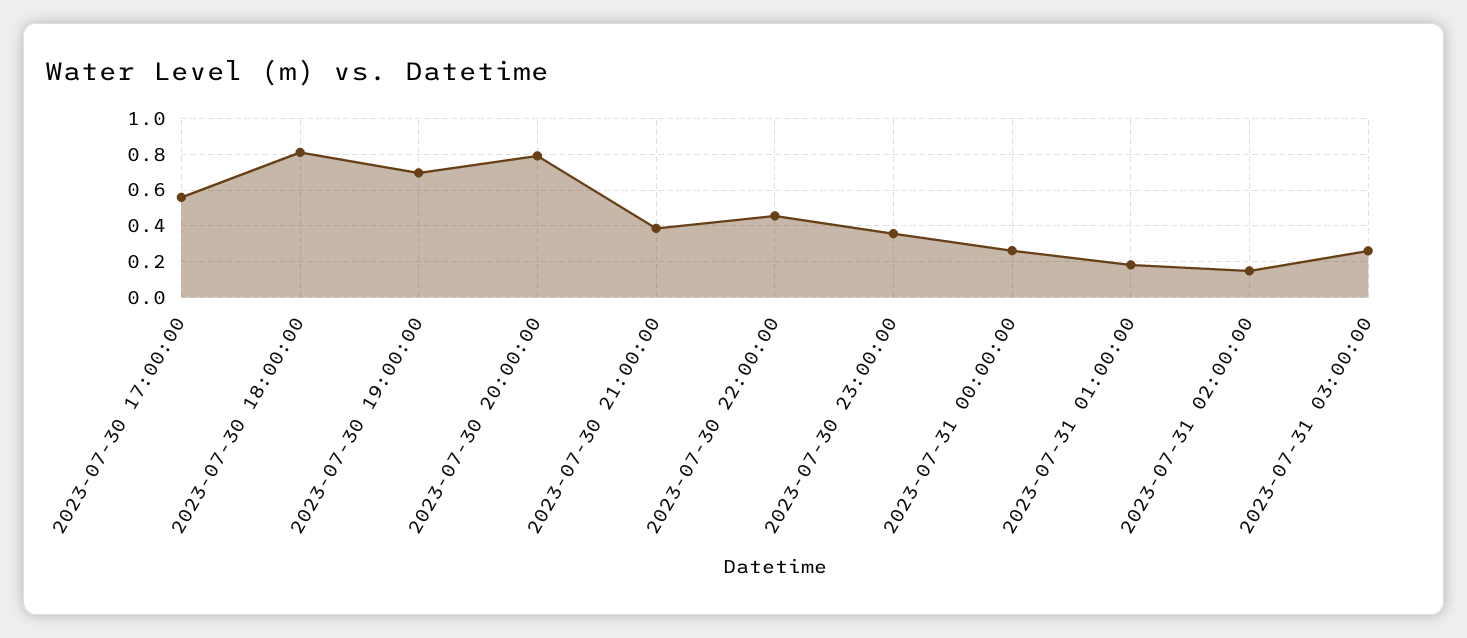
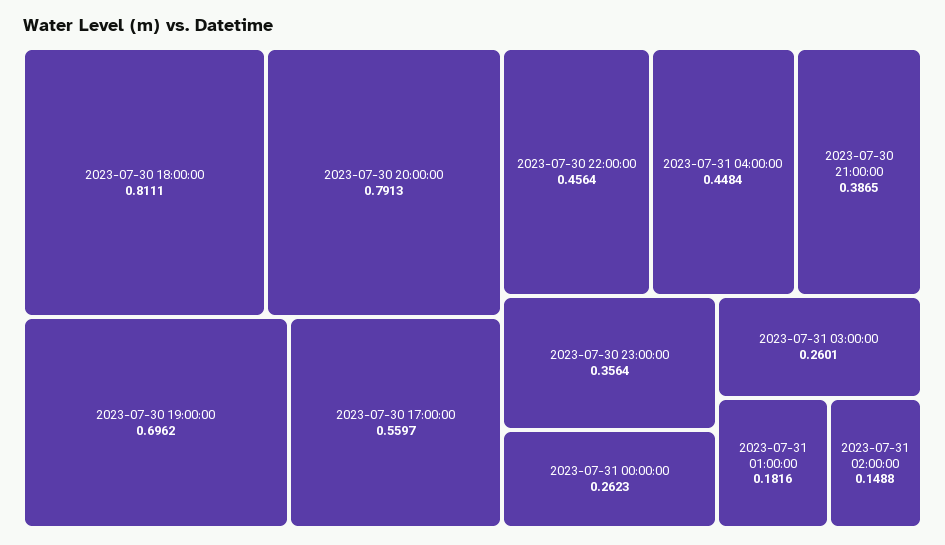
2023-07-31 04:00:00: none -> 0.4484

